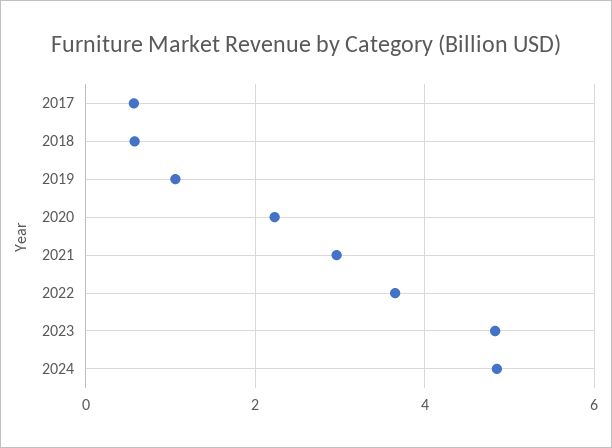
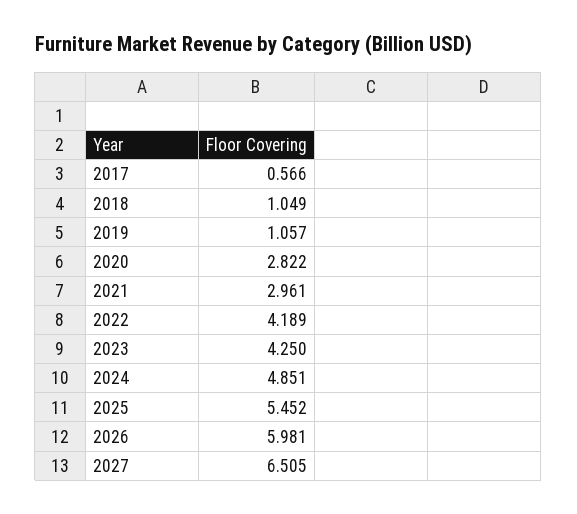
2018: 0.6 -> 1.049
2020: 2.2 -> 2.822
2022: 3.6 -> 4.189
2023: 4.8 -> 4.25
2025: none -> 5.452
2026: none -> 5.981
2027: none -> 6.505

